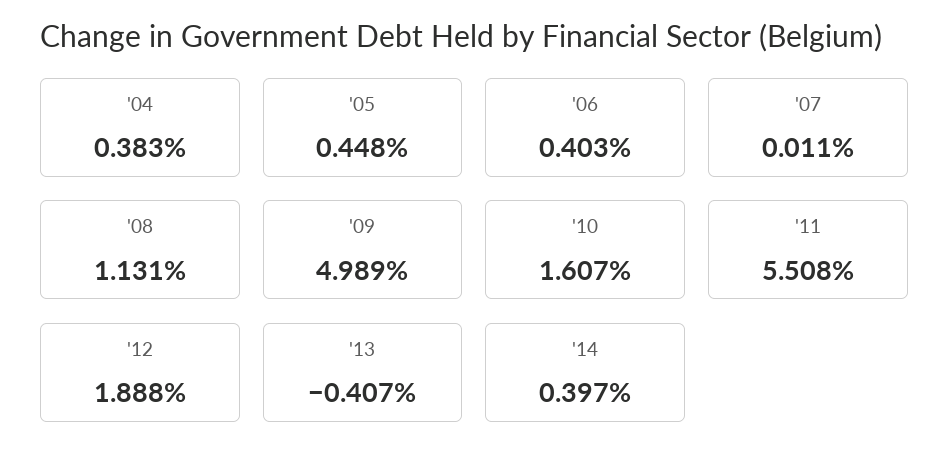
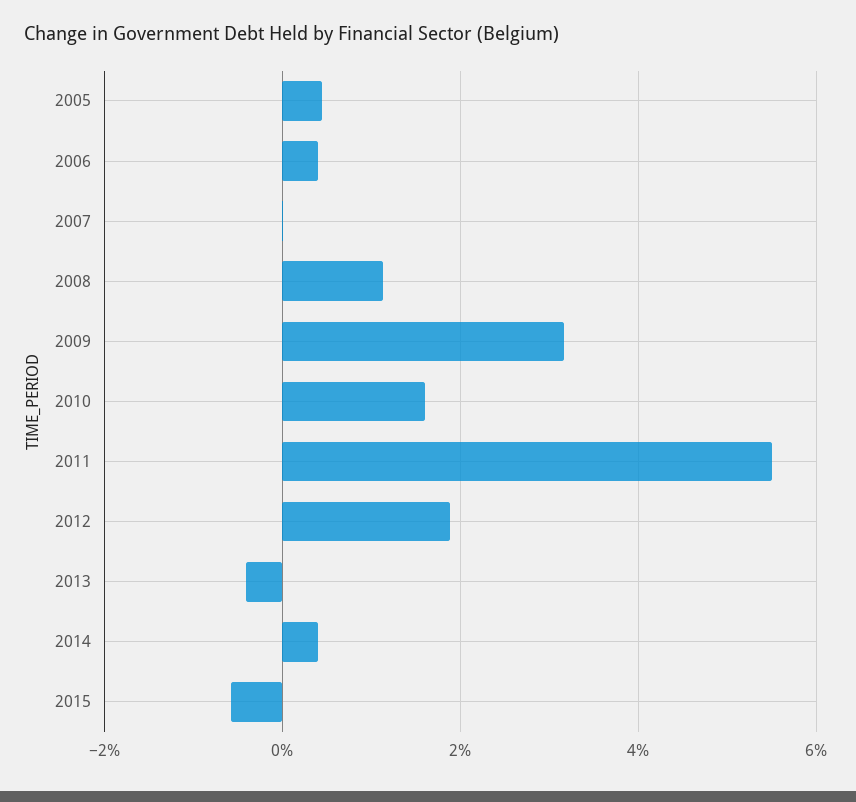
'04: 0.383 -> none
'09: 4.989 -> 3.2
2015: none -> -0.6

